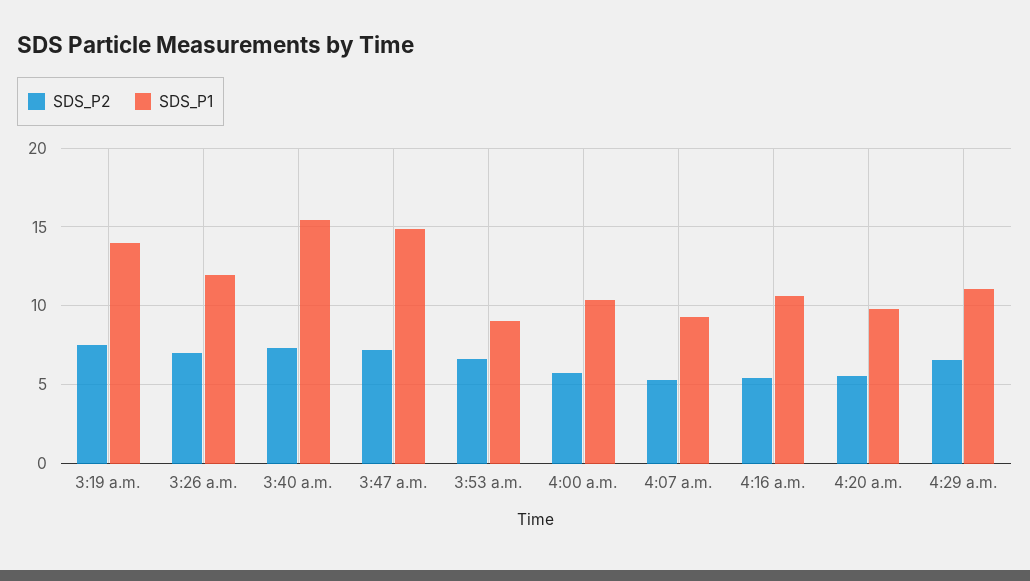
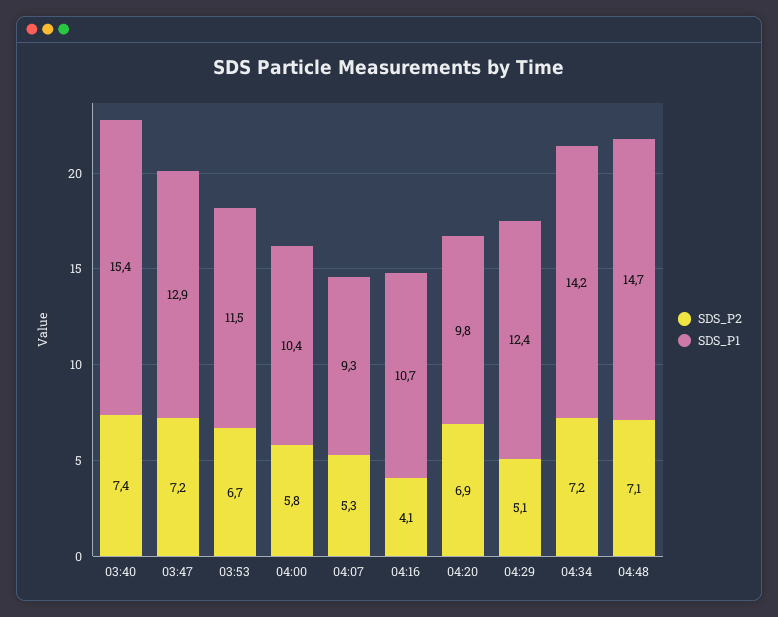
SDS_P2, 3:19 a.m.: 7.5 -> none
SDS_P1, 3:19 a.m.: 14 -> none
SDS_P2, 3:26 a.m.: 7 -> none
SDS_P1, 3:26 a.m.: 12 -> none
SDS_P1, 3:47 a.m.: 15 -> 12.9
SDS_P1, 3:53 a.m.: 9 -> 11.5
SDS_P2, 4:16 a.m.: 5.5 -> 4.1
SDS_P2, 4:20 a.m.: 5.5 -> 6.9
SDS_P2, 4:29 a.m.: 6.5 -> 5.1
SDS_P1, 4:29 a.m.: 11 -> 12.4
SDS_P2, 04:34: none -> 7.2
SDS_P1, 04:34: none -> 14.2
SDS_P2, 04:48: none -> 7.1
SDS_P1, 04:48: none -> 14.7

